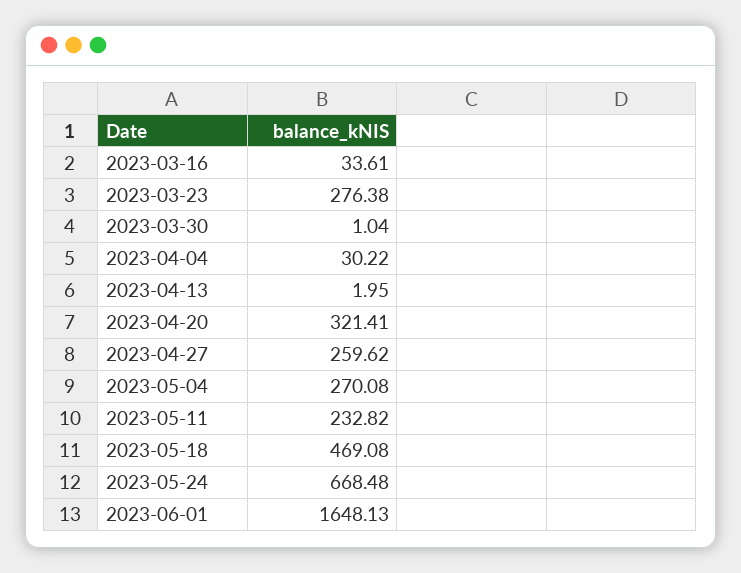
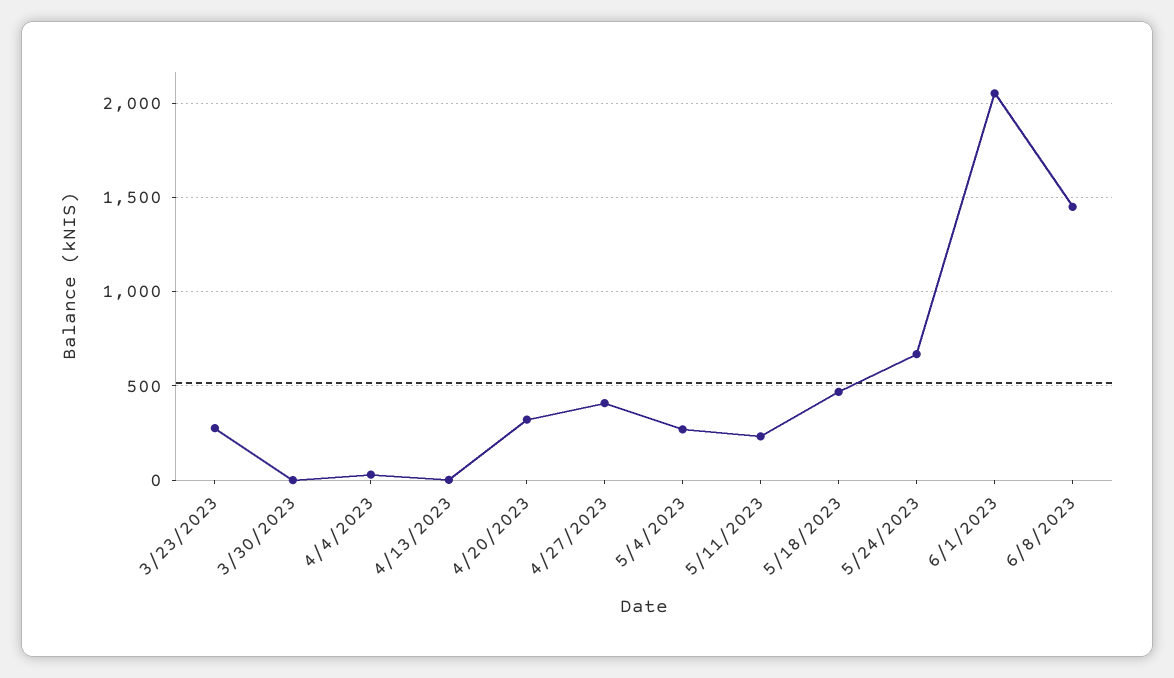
2023-03-16: 33.61 -> none
2023-04-27: 259.62 -> 400
2023-06-01: 1648.13 -> 2050
6/8/2023: none -> 1450

